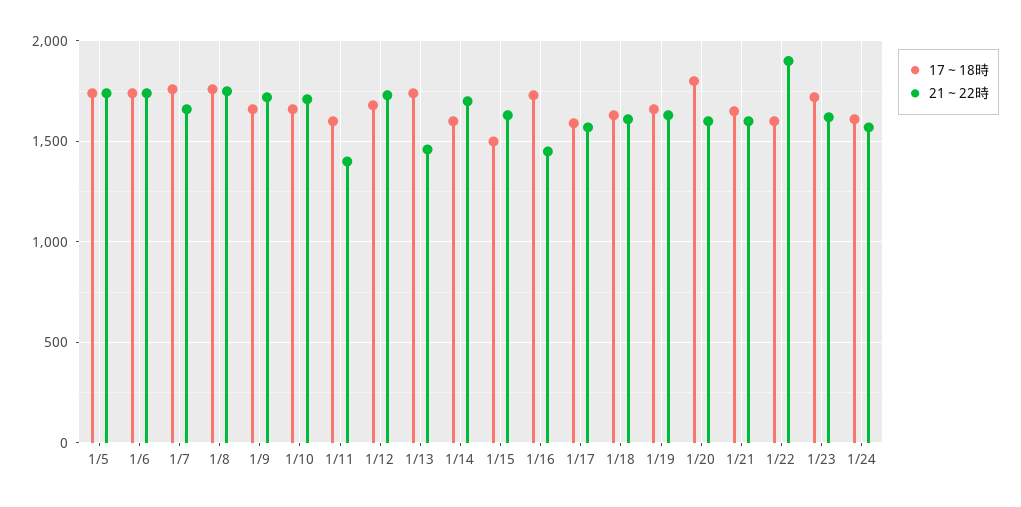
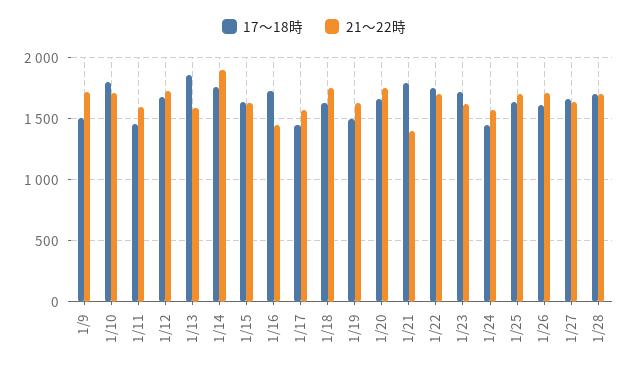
17～18時, 1/5: 1750 -> none
21～22時, 1/5: 1750 -> none
17～18時, 1/6: 1750 -> none
21～22時, 1/6: 1750 -> none
17～18時, 1/7: 1750 -> none
21～22時, 1/7: 1650 -> none
17～18時, 1/8: 1750 -> none
21～22時, 1/8: 1750 -> none
17～18時, 1/9: 1650 -> 1500
17～18時, 1/10: 1650 -> 1800
17～18時, 1/11: 1600 -> 1450
21～22時, 1/11: 1400 -> 1600
17～18時, 1/13: 1750 -> 1850
21～22時, 1/13: 1450 -> 1600
17～18時, 1/14: 1600 -> 1750
21～22時, 1/14: 1700 -> 1900
17～18時, 1/15: 1500 -> 1650
17～18時, 1/17: 1600 -> 1450
21～22時, 1/18: 1600 -> 1750
17～18時, 1/19: 1650 -> 1500
17～18時, 1/20: 1800 -> 1650
21～22時, 1/20: 1600 -> 1750
17～18時, 1/21: 1650 -> 1800
21～22時, 1/21: 1600 -> 1400
17～18時, 1/22: 1600 -> 1750
21～22時, 1/22: 1900 -> 1700
17～18時, 1/24: 1600 -> 1450
17～18時, 1/25: none -> 1650
21～22時, 1/25: none -> 1700
17～18時, 1/26: none -> 1600
21～22時, 1/26: none -> 1700
17～18時, 1/27: none -> 1650
21～22時, 1/27: none -> 1650
17～18時, 1/28: none -> 1700
21～22時, 1/28: none -> 1700

